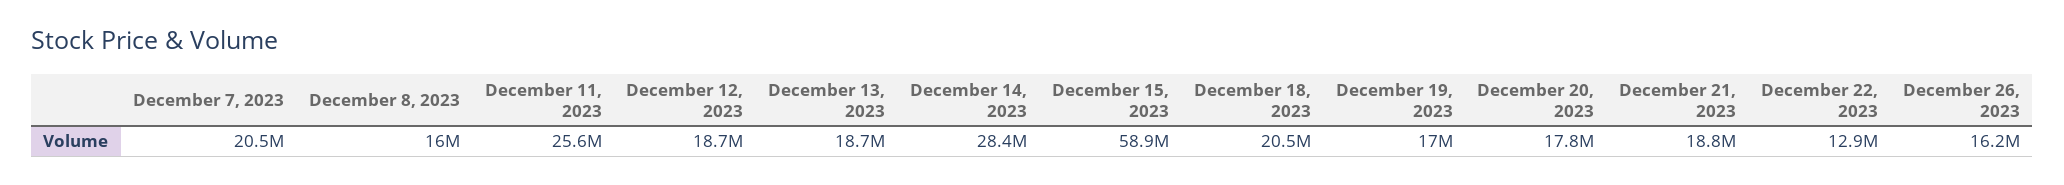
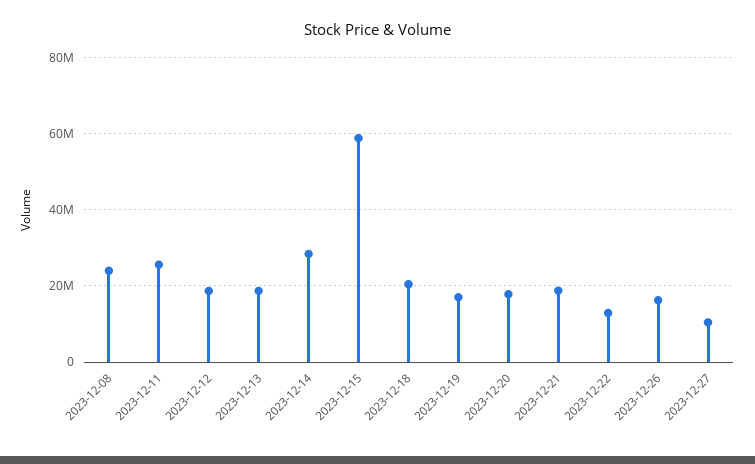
December 7, 2023: 20500000 -> none
December 8, 2023: 16000000 -> 24000000
2023-12-27: none -> 10000000

